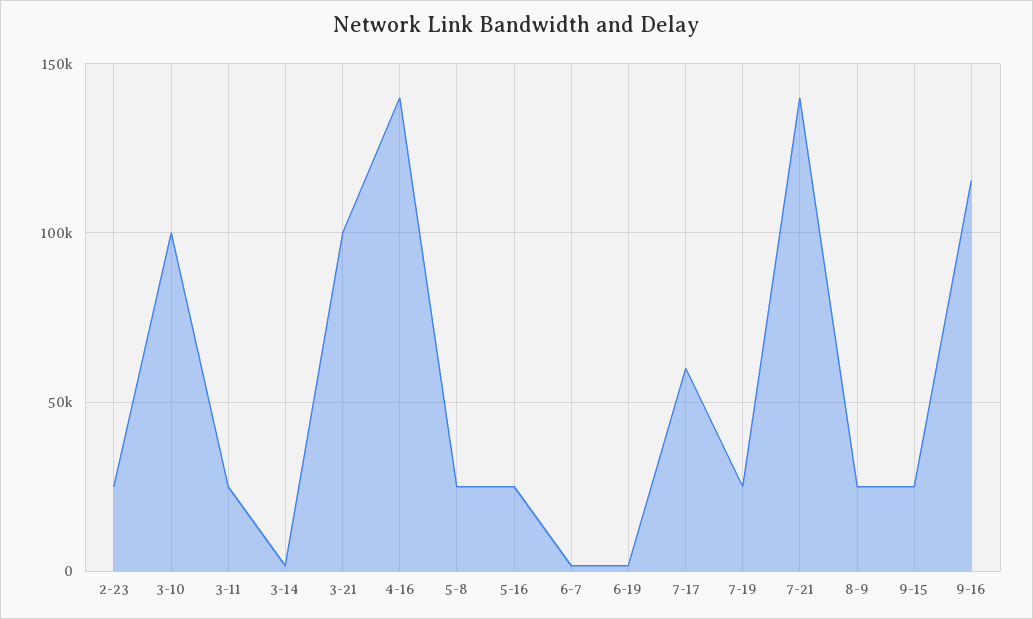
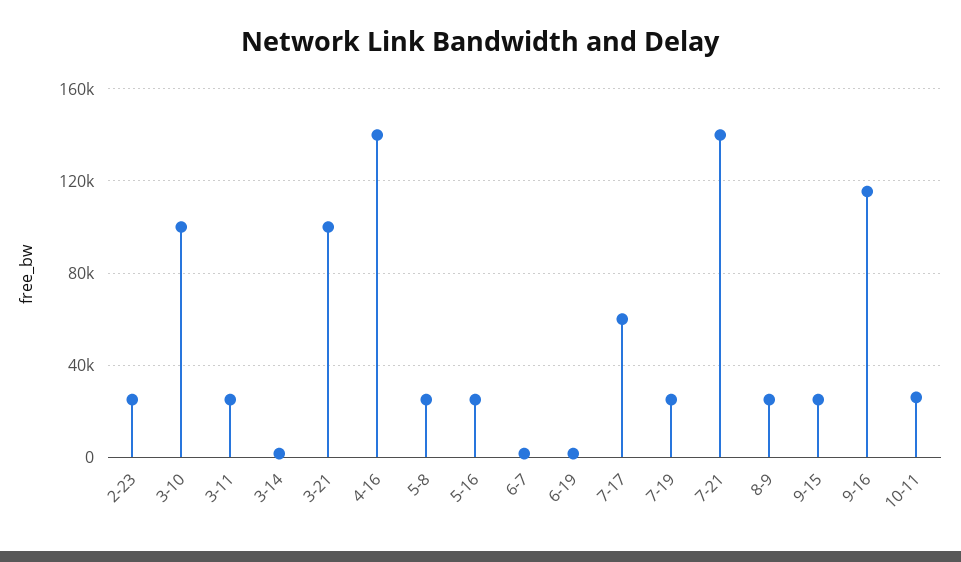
10-11: none -> 25000

